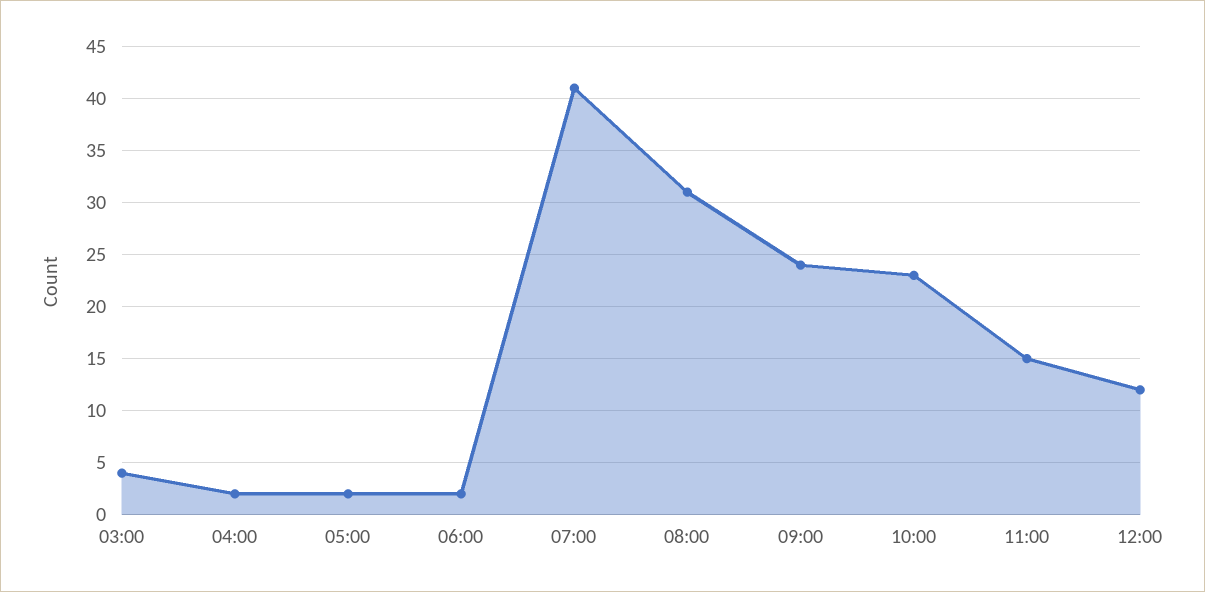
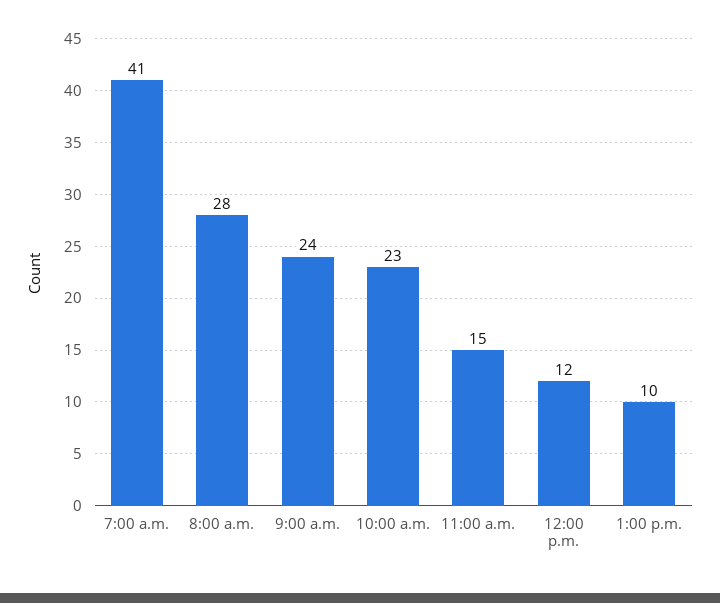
03:00: 4 -> none
04:00: 2 -> none
05:00: 2 -> none
06:00: 2 -> none
08:00: 31 -> 28
1:00 p.m.: none -> 10

